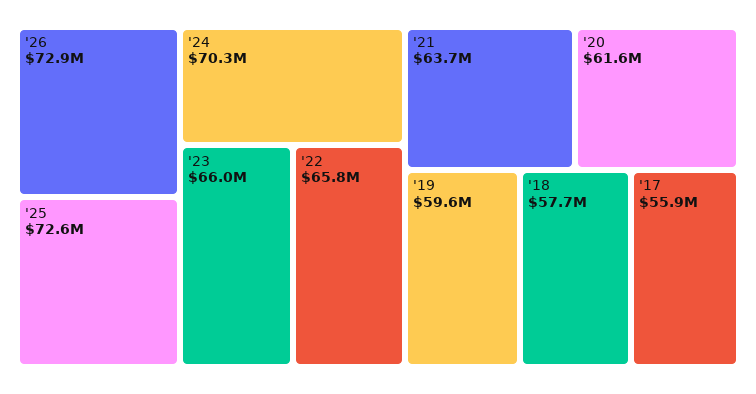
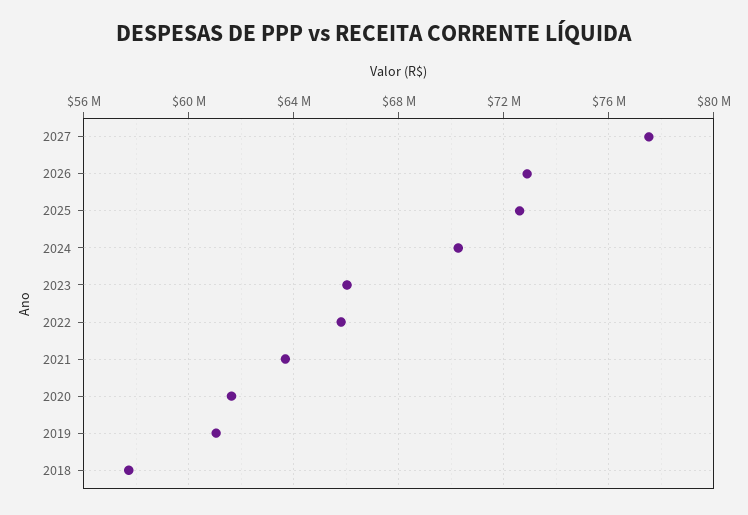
'19: 59600000 -> 61000000
'17: 55900000 -> none
2027: none -> 77500000

